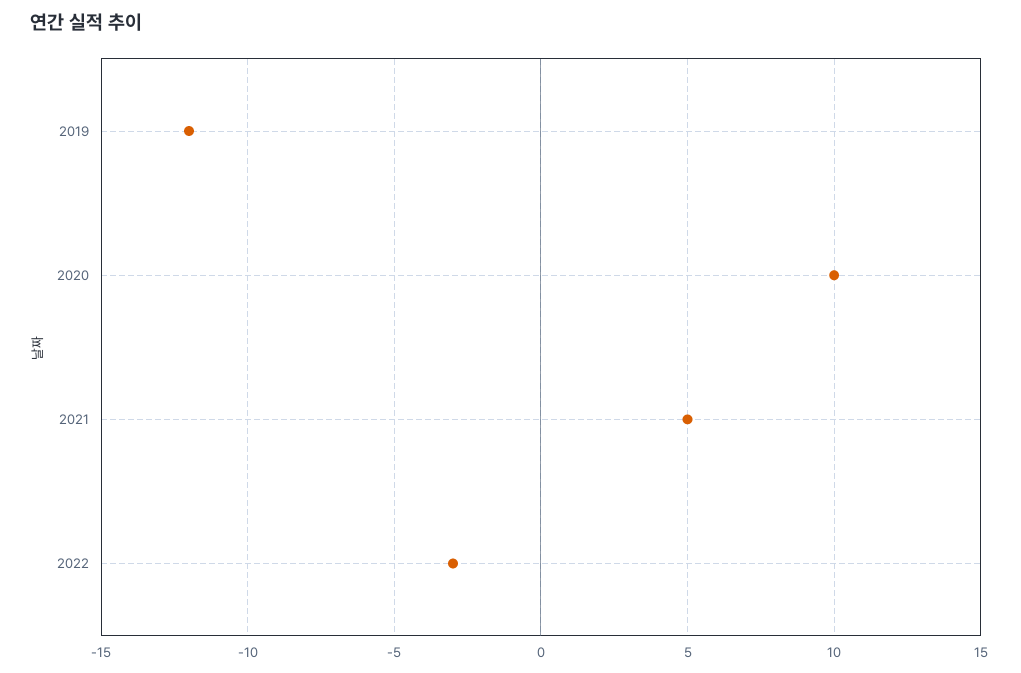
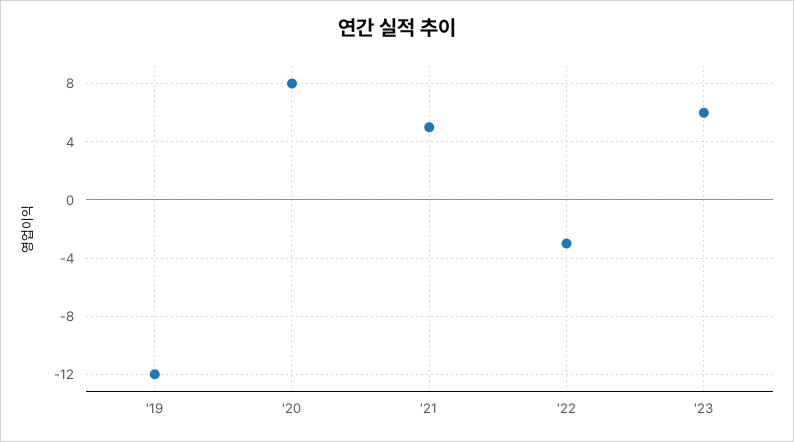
2020: 10 -> 8
'23: none -> 6

